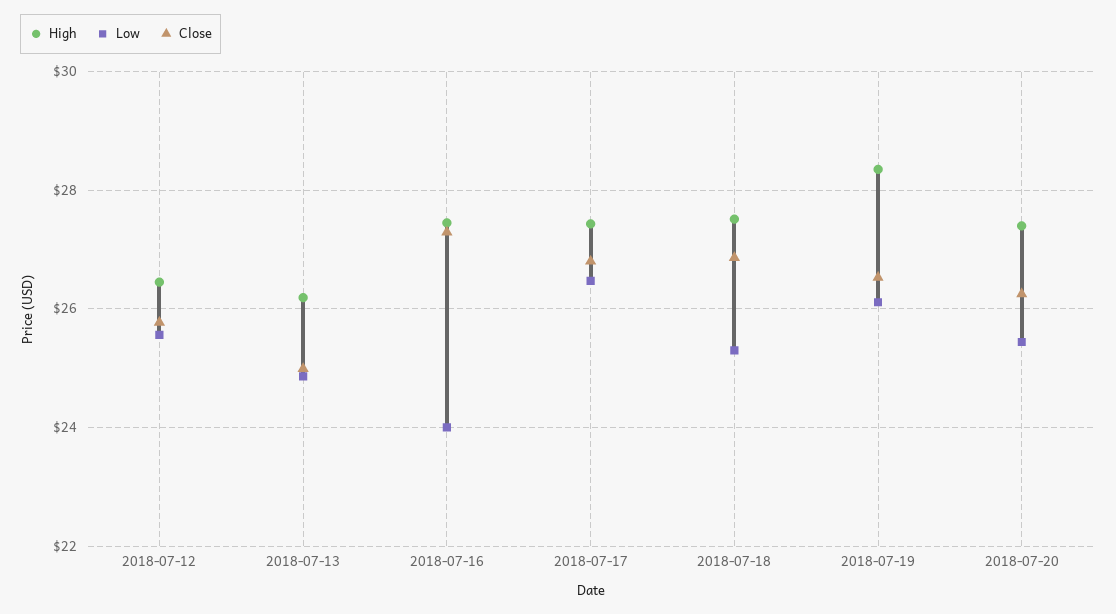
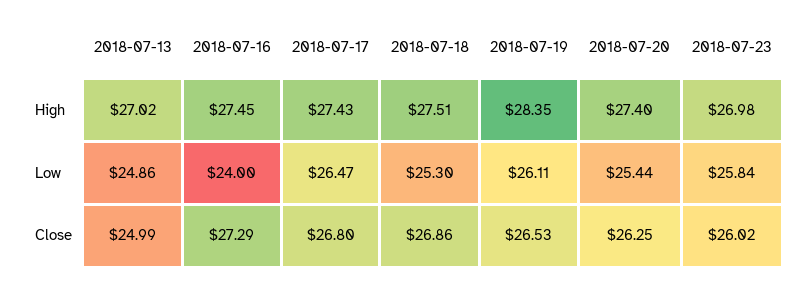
High, 2018-07-12: 26.4 -> none
Low, 2018-07-12: 25.6 -> none
Close, 2018-07-12: 25.8 -> none
High, 2018-07-13: 26.2 -> 27.02
High, 2018-07-23: none -> 26.98
Low, 2018-07-23: none -> 25.84
Close, 2018-07-23: none -> 26.02

